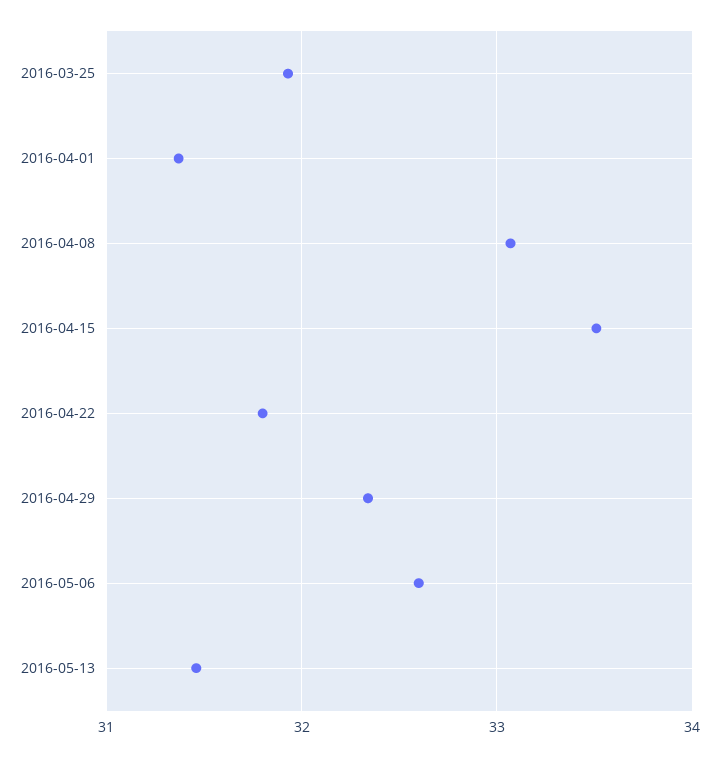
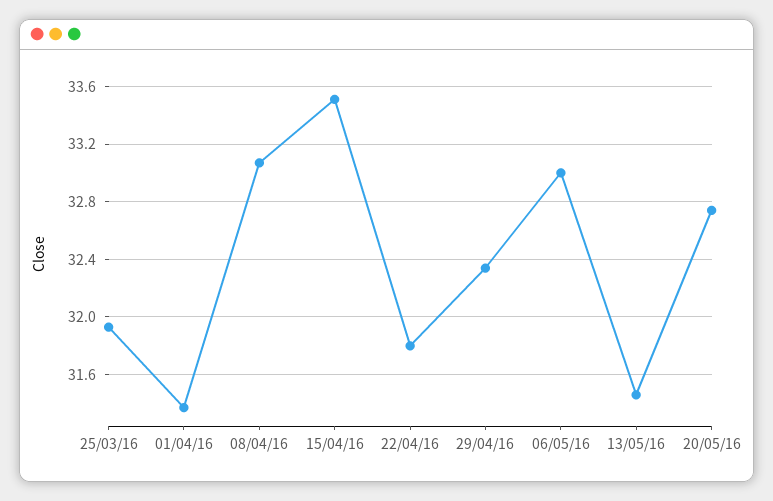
2016-05-06: 32.6 -> 33
20/05/16: none -> 32.75

